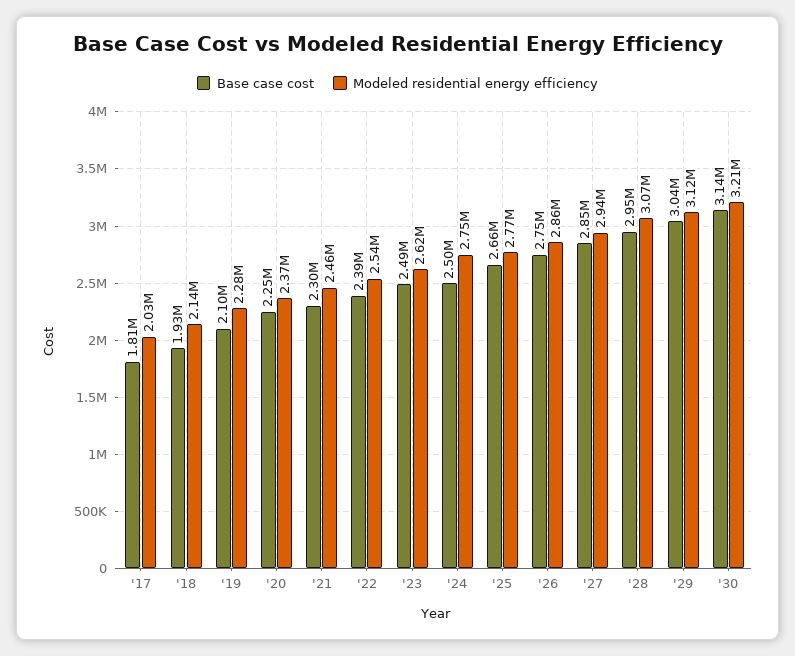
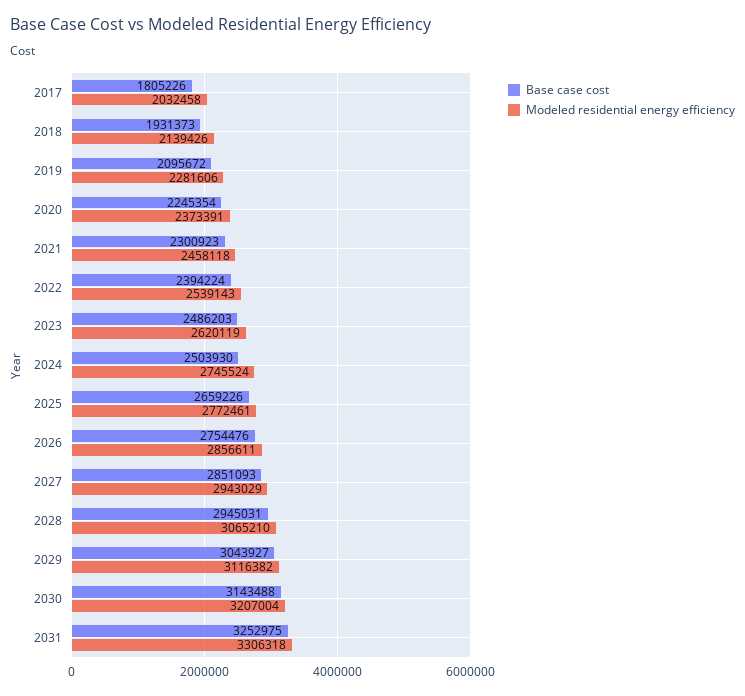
Base case cost, 2031: none -> 3252975
Modeled residential energy efficiency, 2031: none -> 3306318

